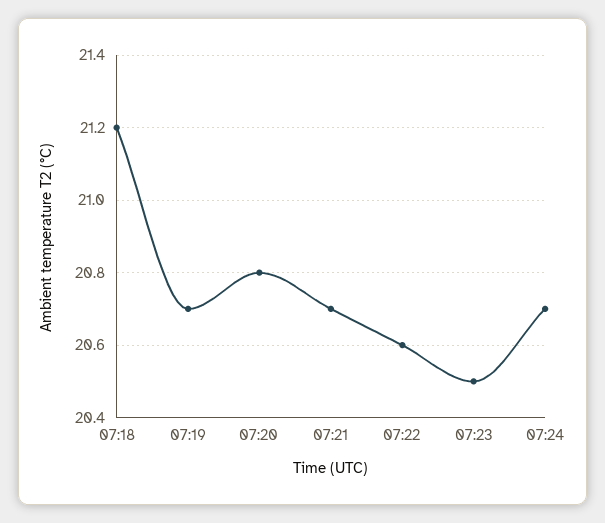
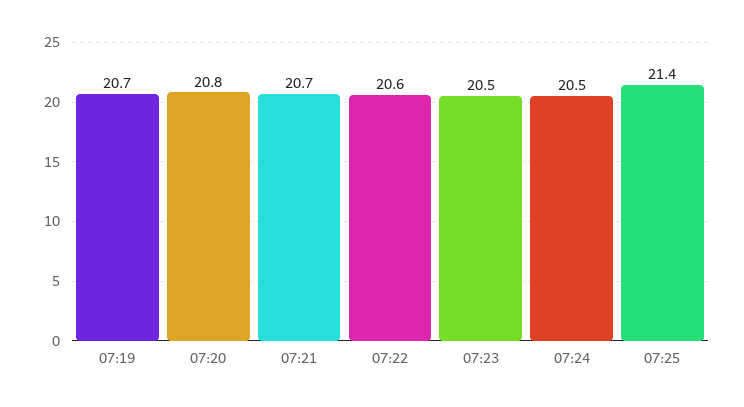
07:18: 21.2 -> none
07:24: 20.7 -> 20.5
07:25: none -> 21.4

